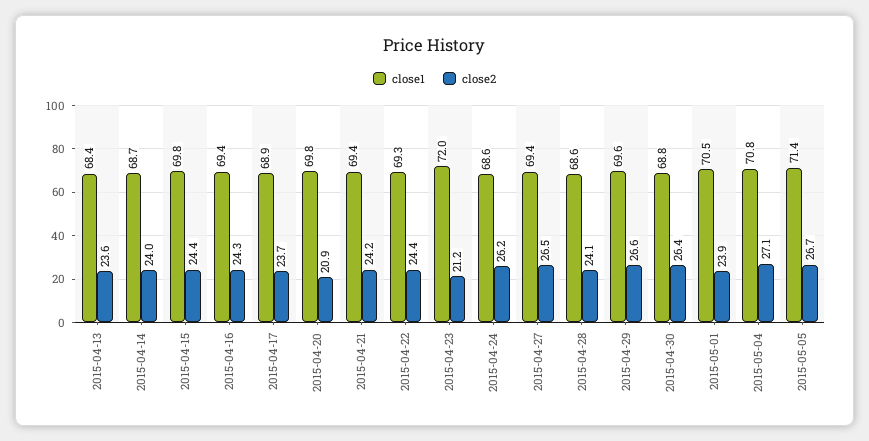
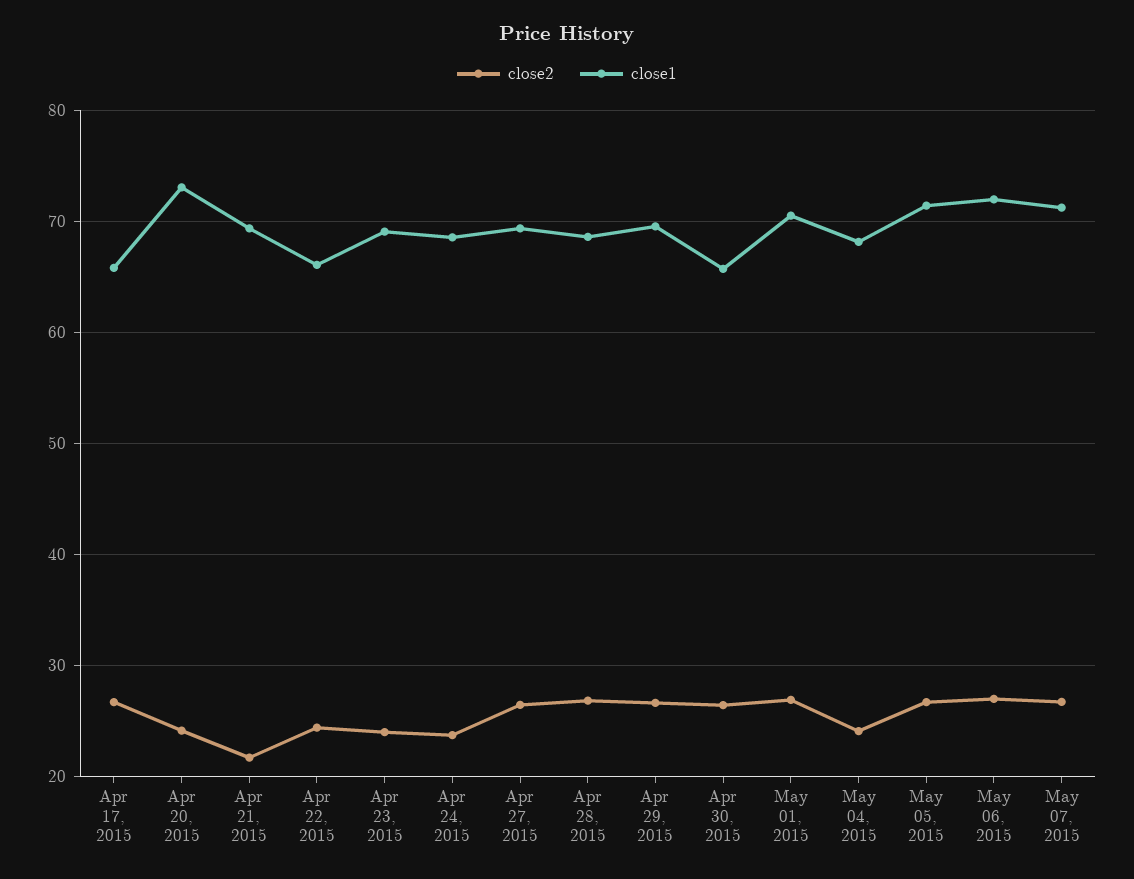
close1, 2015-04-13: 68.4 -> none
close2, 2015-04-13: 23.6 -> none
close1, 2015-04-14: 68.7 -> none
close2, 2015-04-14: 24 -> none
close1, 2015-04-15: 69.8 -> none
close2, 2015-04-15: 24.4 -> none
close1, 2015-04-16: 69.4 -> none
close2, 2015-04-16: 24.3 -> none
close1, 2015-04-17: 68.9 -> 66
close2, 2015-04-17: 23.7 -> 27
close1, 2015-04-20: 69.8 -> 73
close2, 2015-04-20: 20.9 -> 24
close2, 2015-04-21: 24.2 -> 22
close1, 2015-04-22: 69.3 -> 66
close1, 2015-04-23: 72 -> 69
close2, 2015-04-23: 21.2 -> 24
close2, 2015-04-24: 26.2 -> 24
close2, 2015-04-28: 24.1 -> 27
close1, 2015-04-30: 68.8 -> 66
close2, 2015-05-01: 23.9 -> 27
close1, 2015-05-04: 70.8 -> 68
close2, 2015-05-04: 27.1 -> 24
close2, May 06, 2015: none -> 27
close1, May 06, 2015: none -> 72
close2, May 07, 2015: none -> 27
close1, May 07, 2015: none -> 71

